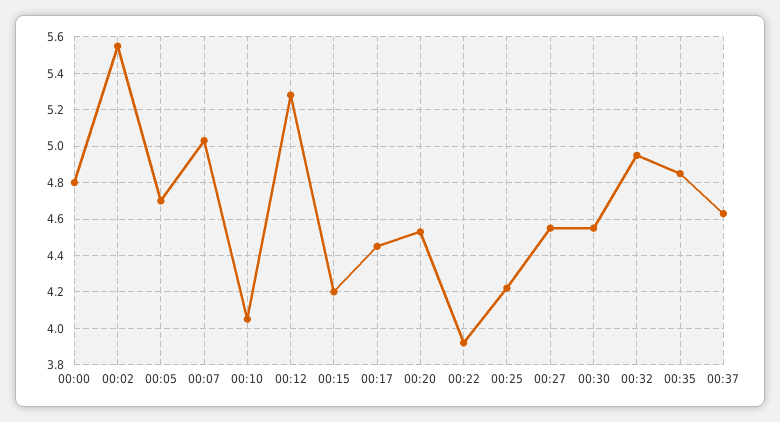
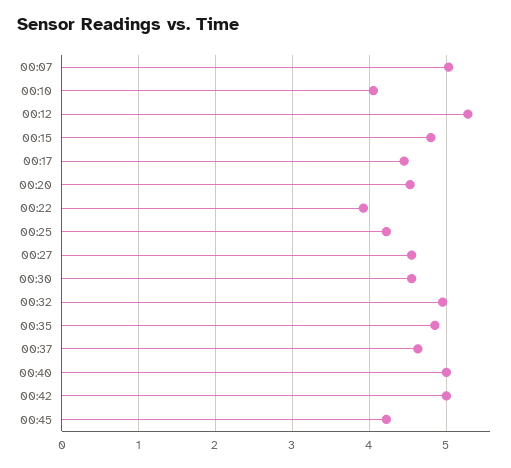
00:00: 4.8 -> none
00:02: 5.55 -> none
00:05: 4.7 -> none
00:15: 4.2 -> 4.8
00:40: none -> 5
00:42: none -> 5
00:45: none -> 4.2

